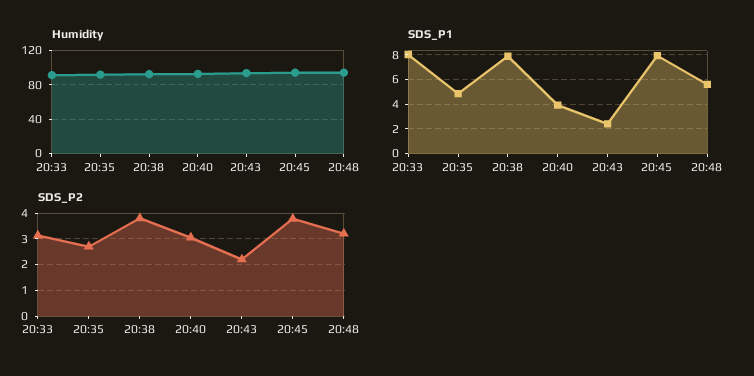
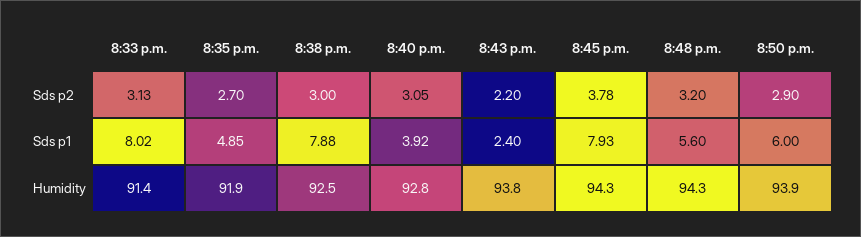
SDS_P2, 20:38: 3.75 -> 3
SDS_P2, 8:50 p.m.: none -> 2.9
SDS_P1, 8:50 p.m.: none -> 6
Humidity, 8:50 p.m.: none -> 93.9

